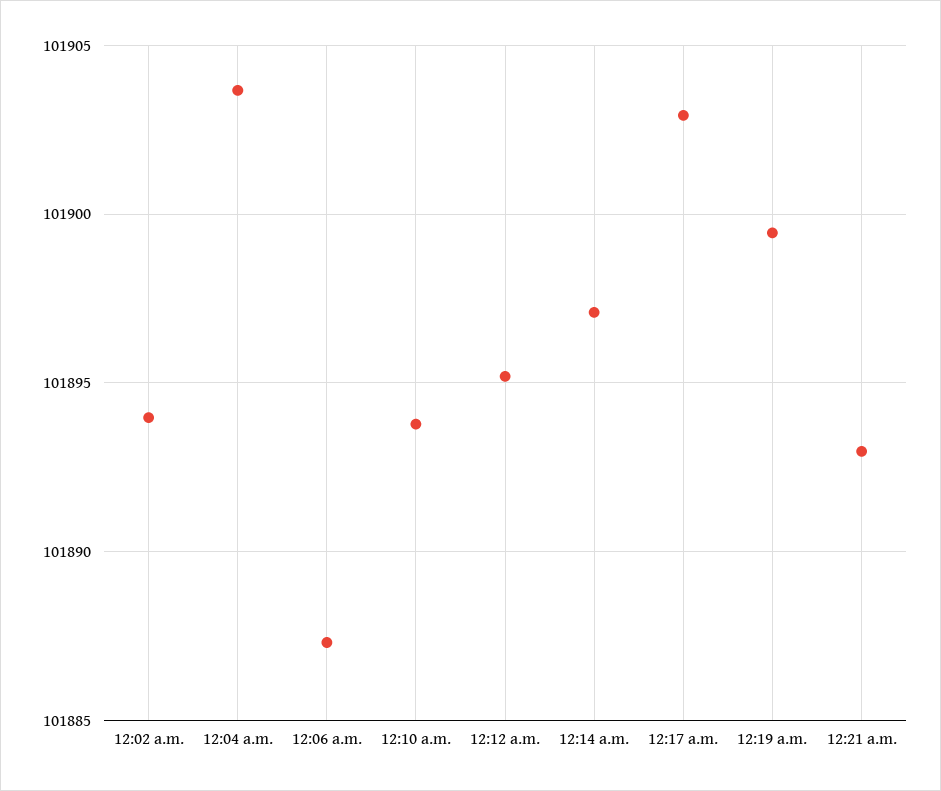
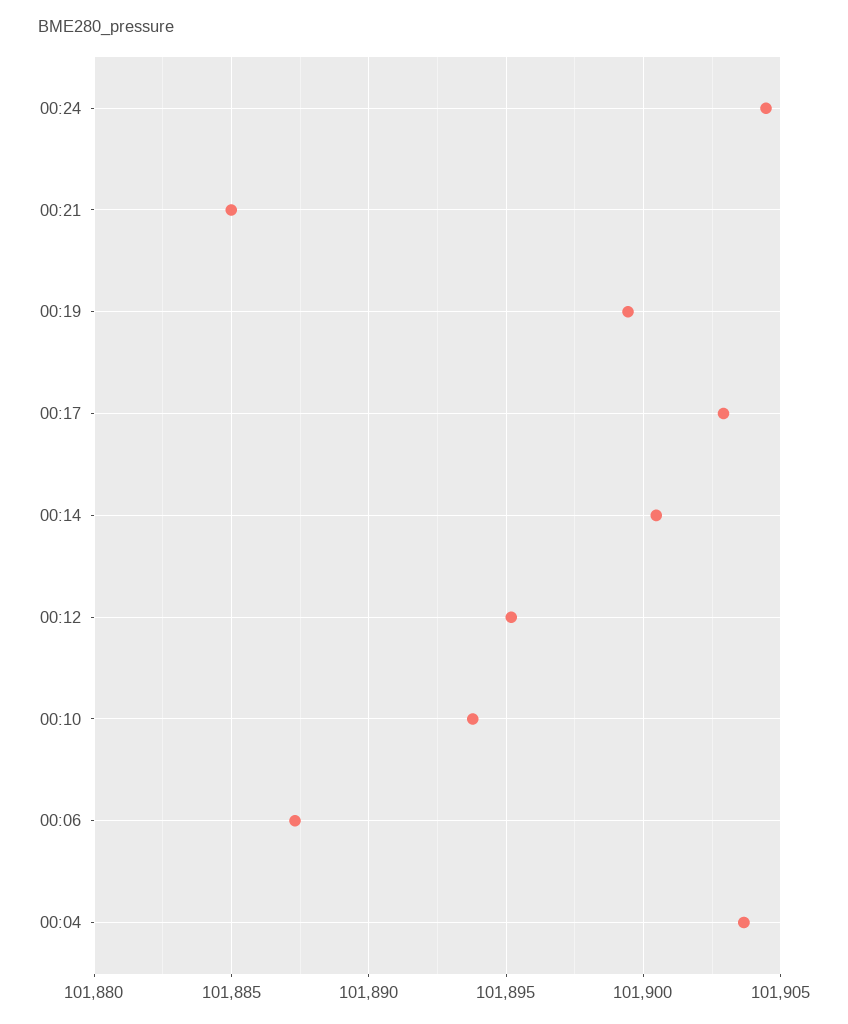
12:02 a.m.: 101894 -> none
12:14 a.m.: 101897 -> 101900.5
12:21 a.m.: 101893 -> 101885
00:24: none -> 101904.5

